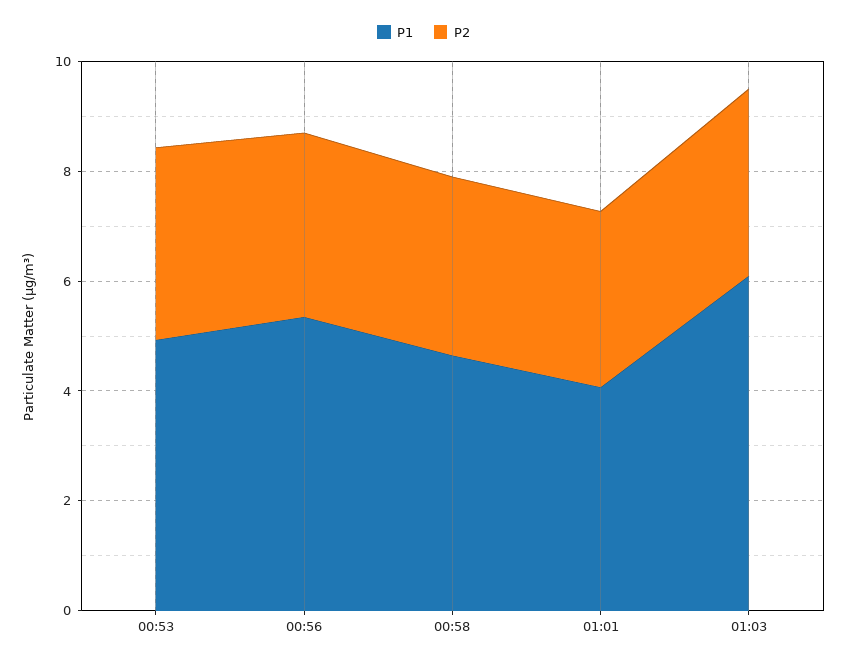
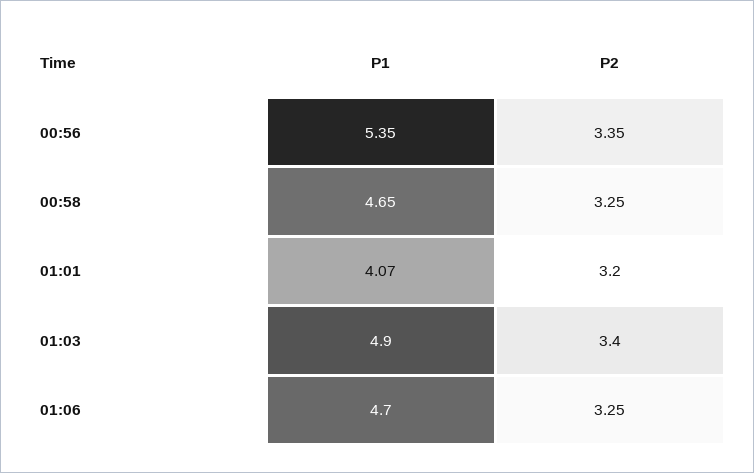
P1, 00:53: 5 -> none
P2, 00:53: 3.5 -> none
P1, 01:03: 6 -> 4.9
P1, 01:06: none -> 4.7
P2, 01:06: none -> 3.25

